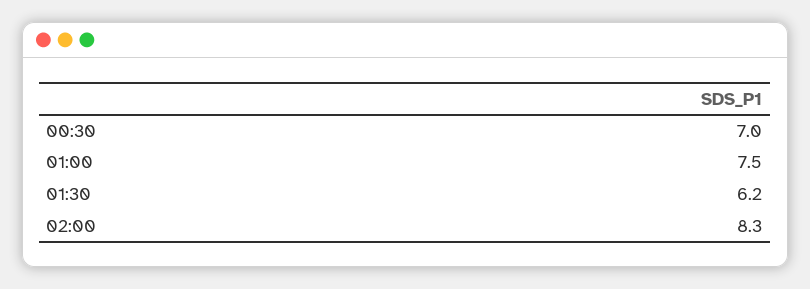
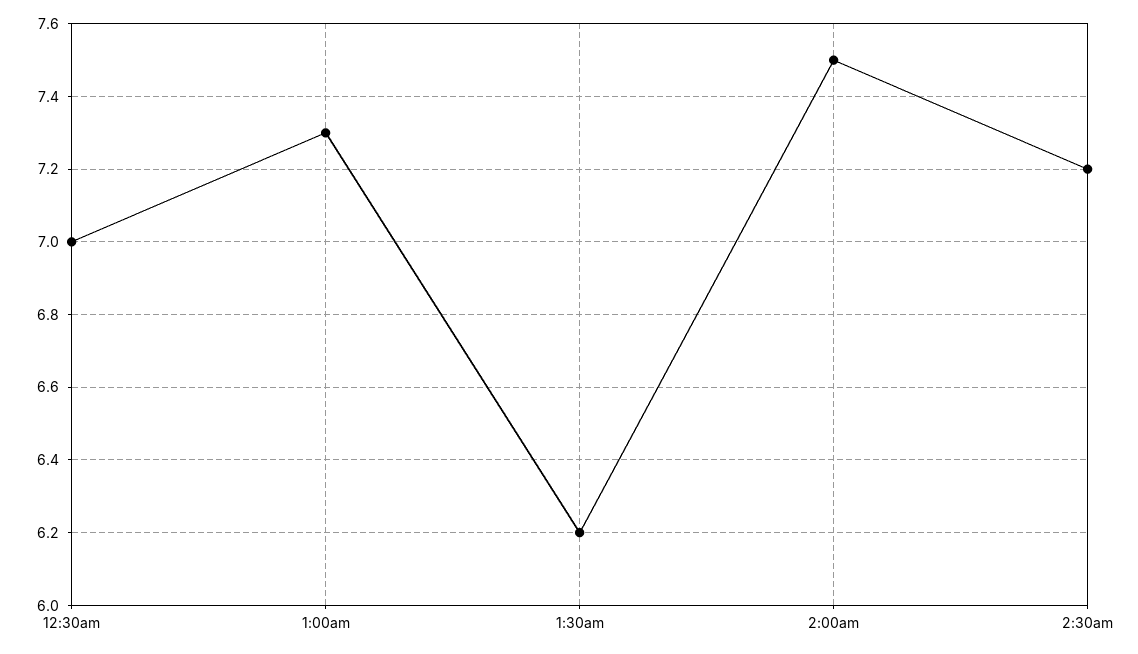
01:00: 7.5 -> 7.3
02:00: 8.3 -> 7.5
2:30am: none -> 7.2

